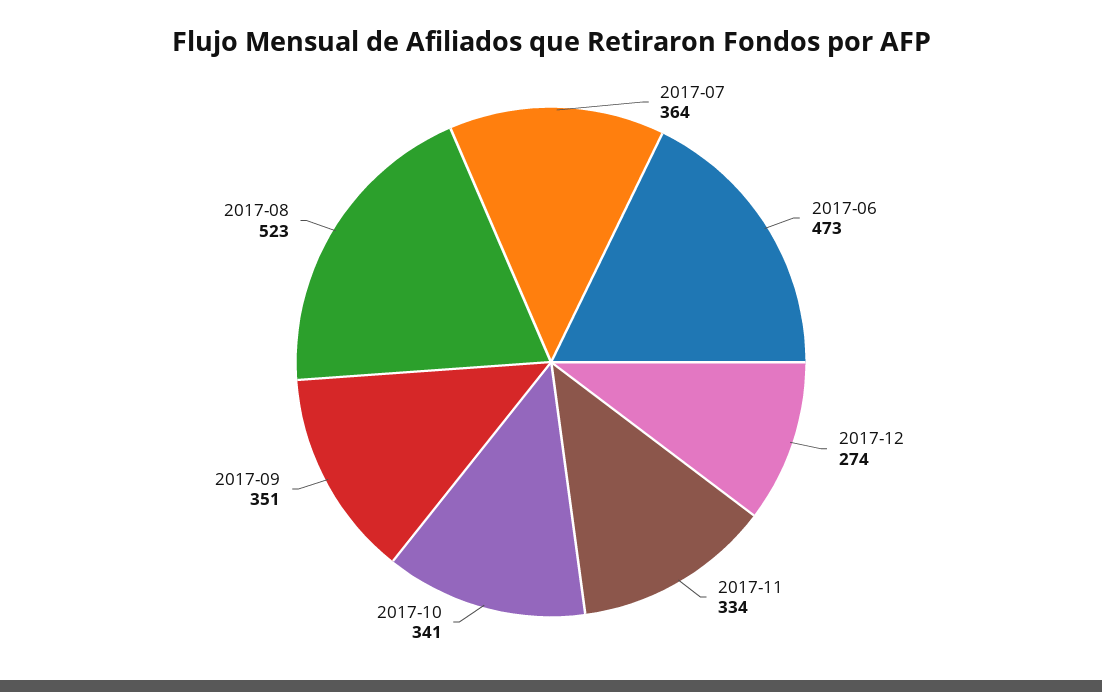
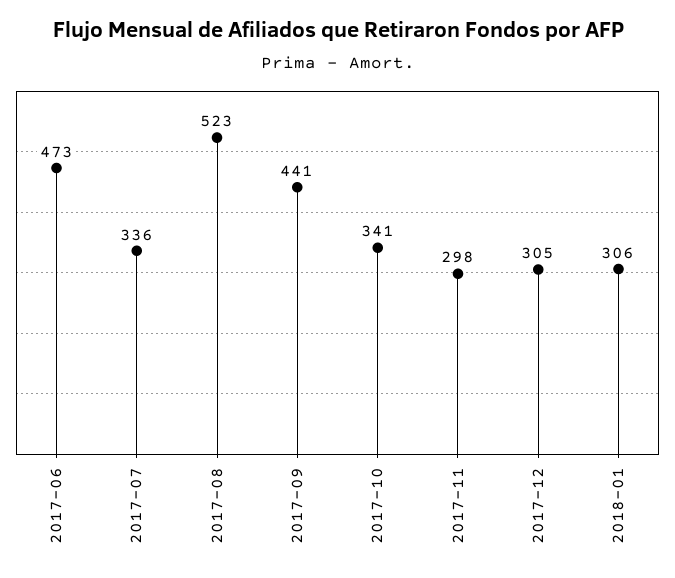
2017-07: 364 -> 336
2017-12: 274 -> 305
2017-11: 334 -> 298
2017-09: 351 -> 441
2018-01: none -> 306

